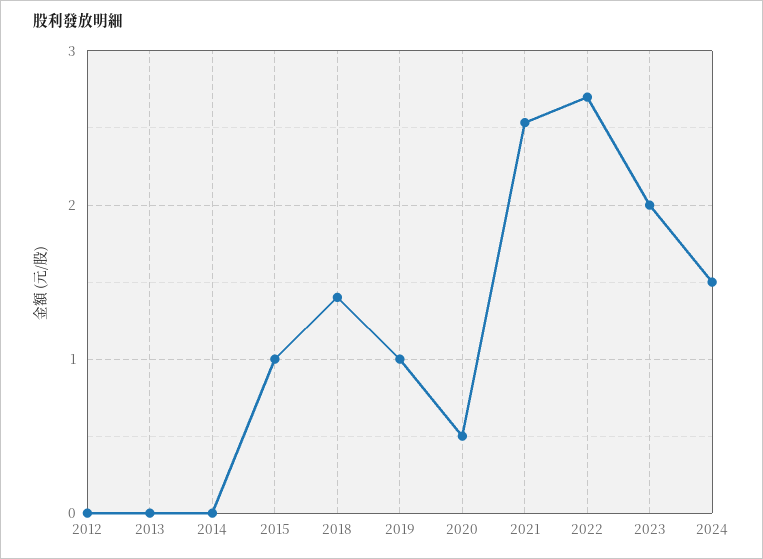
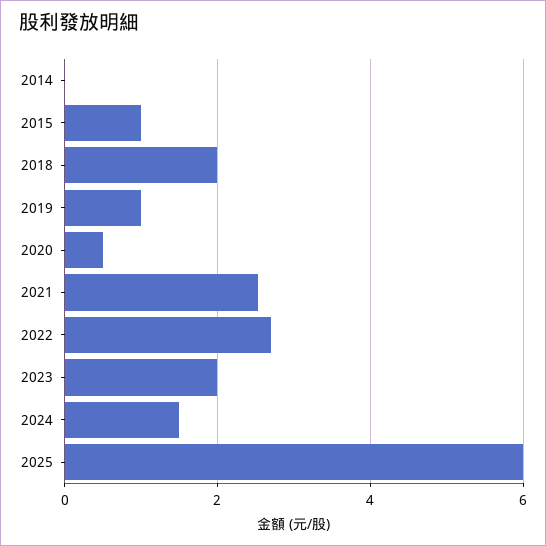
2012: 0 -> none
2013: 0 -> none
2018: 1.4 -> 2
2025: none -> 6

